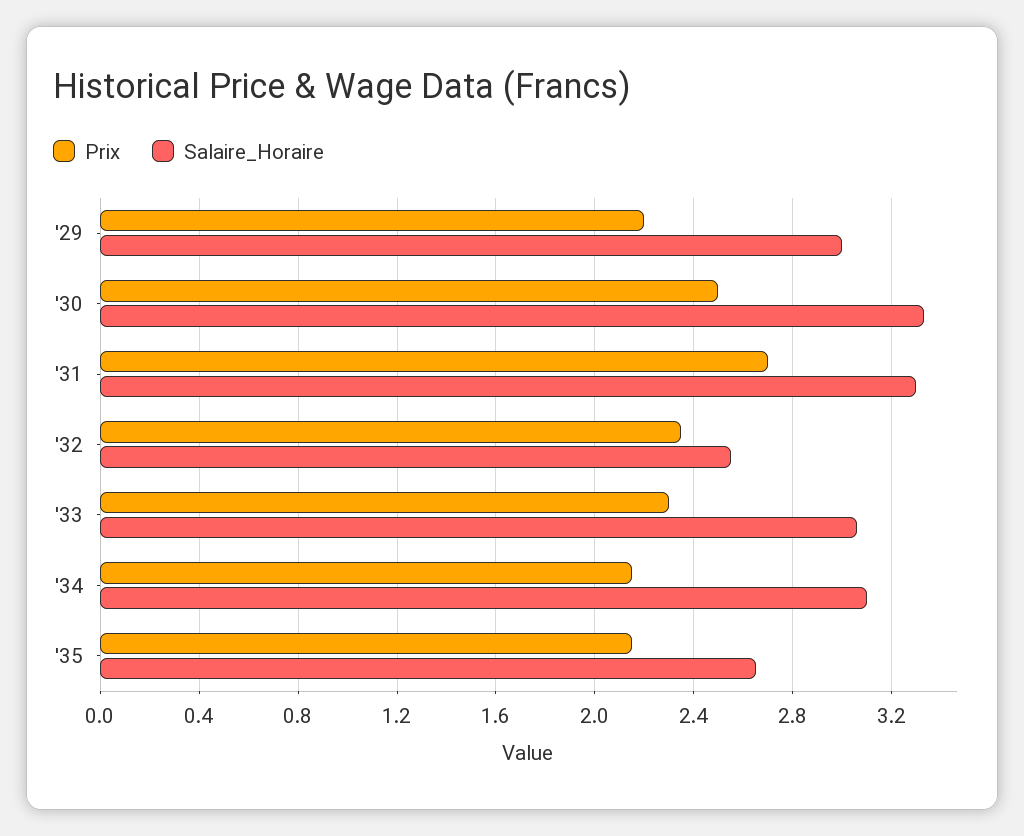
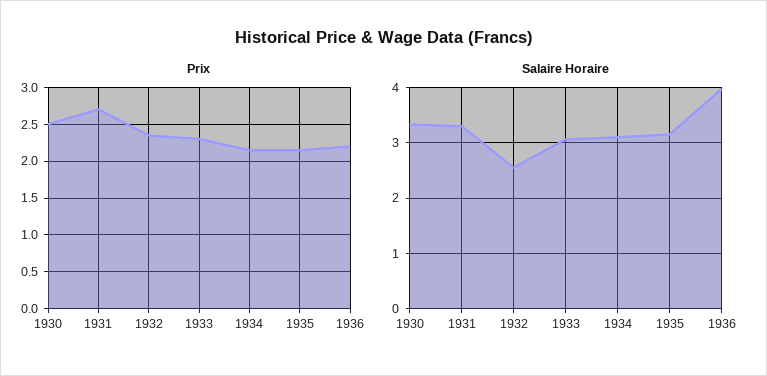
Prix, '29: 2.2 -> none
Salaire_Horaire, '29: 3 -> none
Salaire_Horaire, '35: 2.65 -> 3.2
Prix, 1936: none -> 2.2
Salaire_Horaire, 1936: none -> 4

